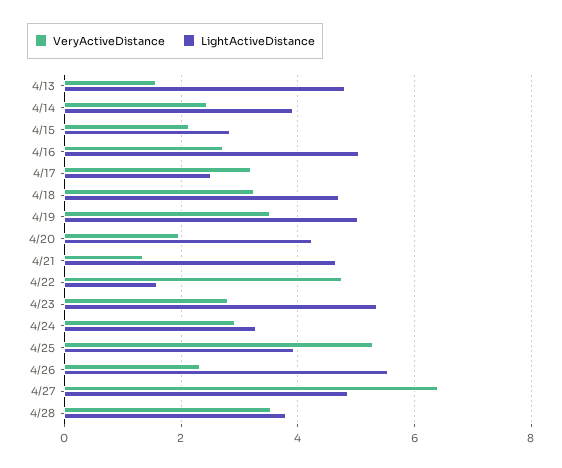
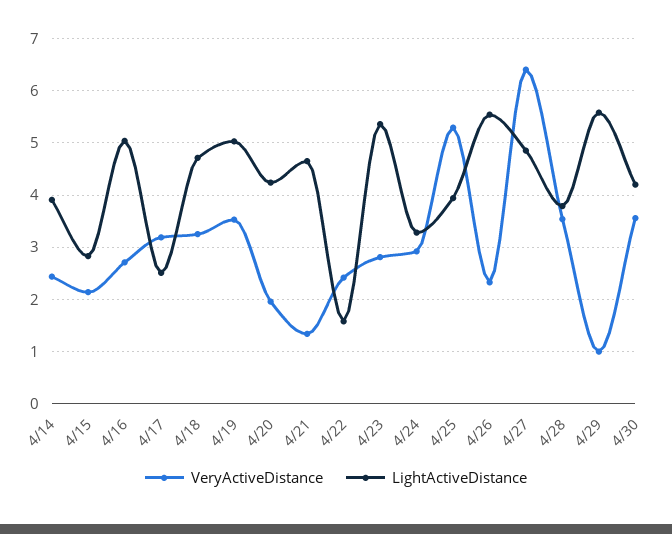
VeryActiveDistance, 4/13: 1.6 -> none
LightActiveDistance, 4/13: 4.8 -> none
VeryActiveDistance, 4/22: 4.8 -> 2.4
VeryActiveDistance, 4/29: none -> 1
LightActiveDistance, 4/29: none -> 5.6
VeryActiveDistance, 4/30: none -> 3.6
LightActiveDistance, 4/30: none -> 4.2

